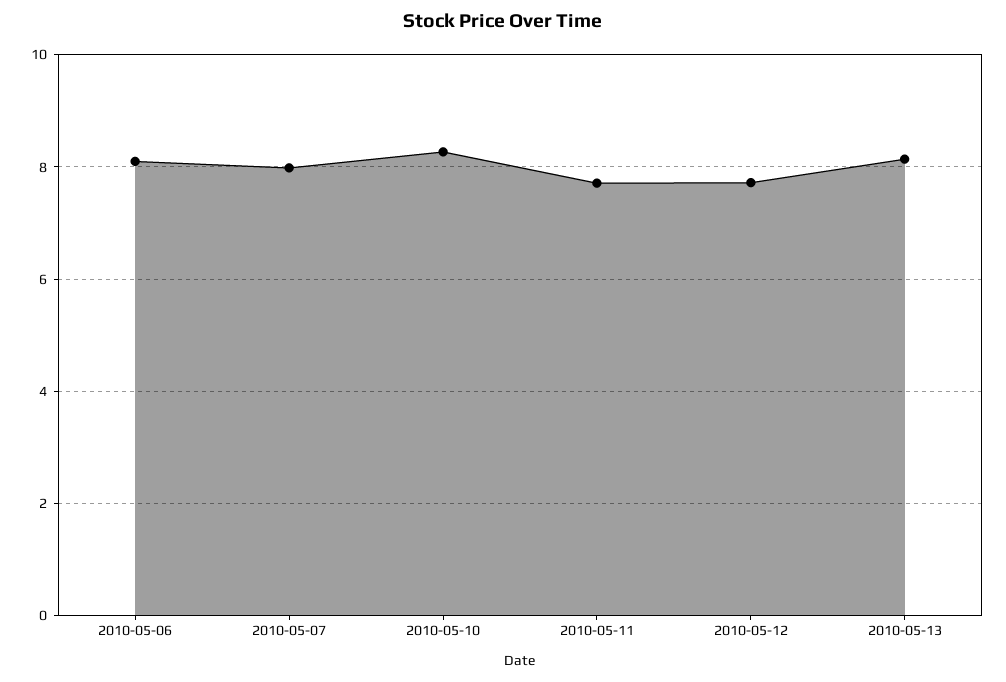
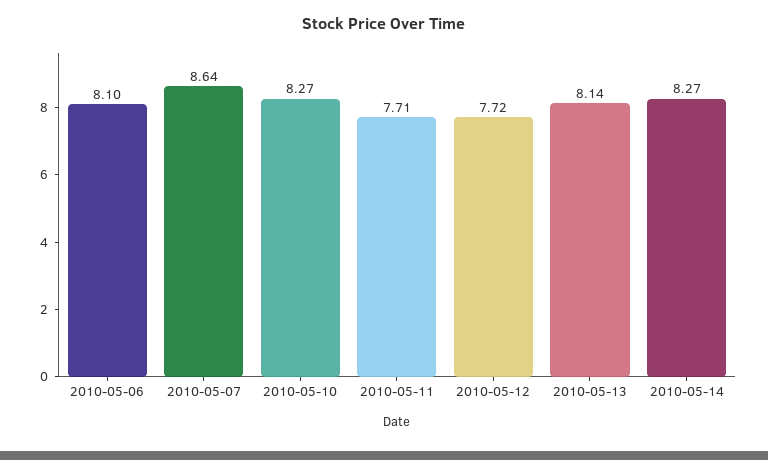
2010-05-07: 8 -> 8.64
2010-05-14: none -> 8.27

